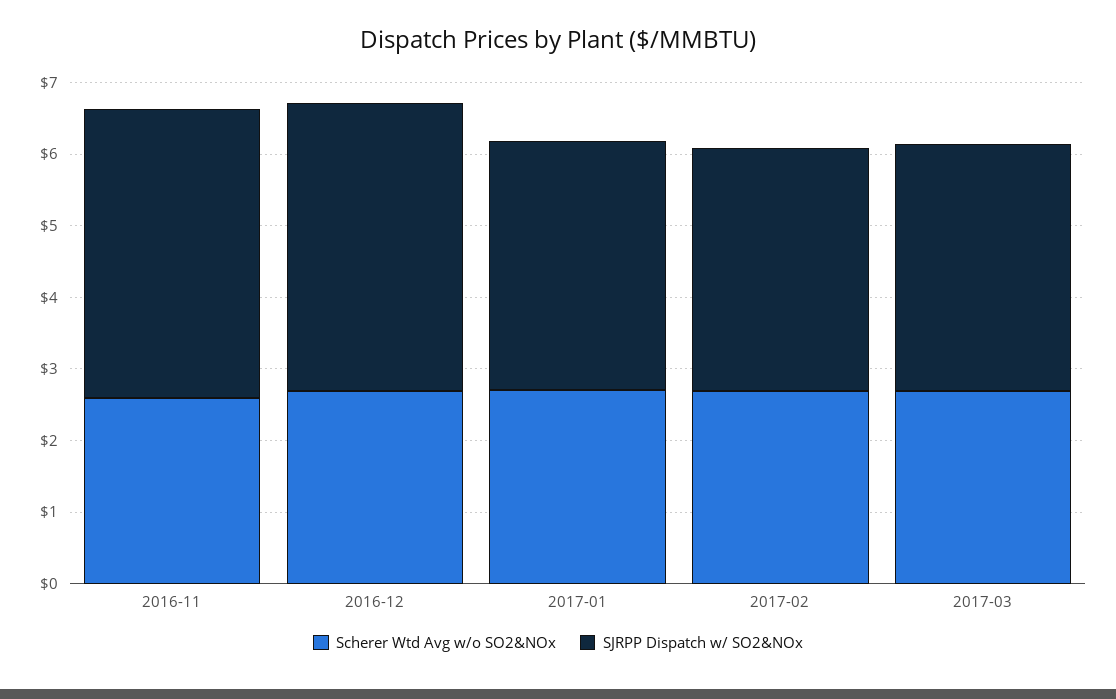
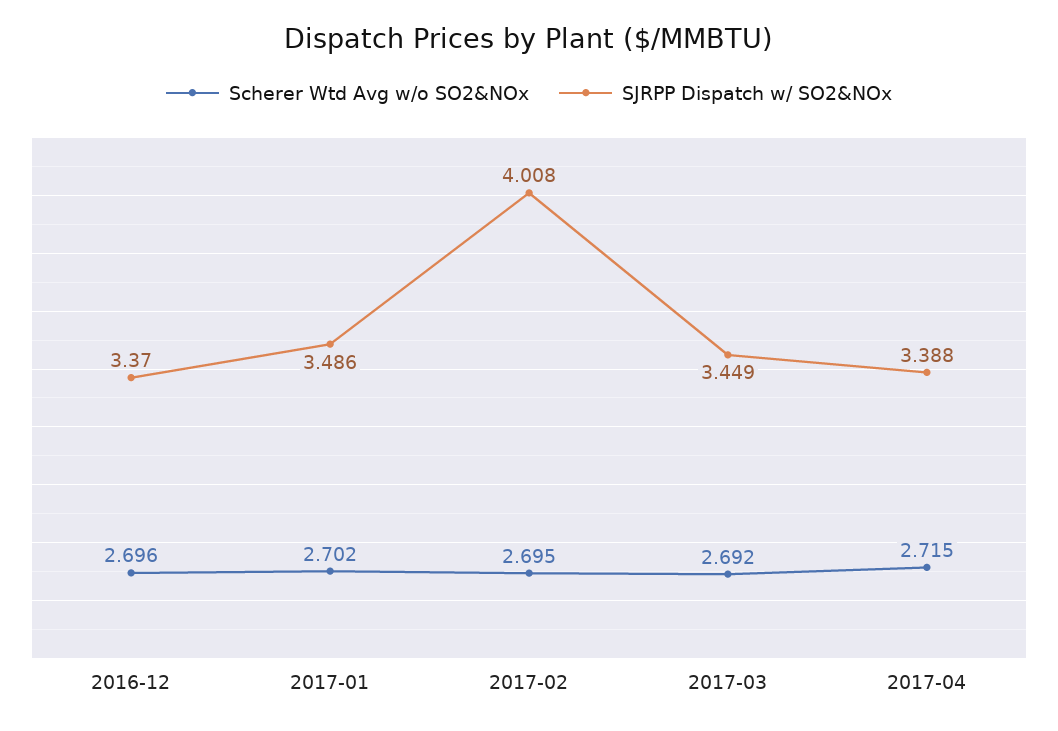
Scherer Wtd Avg w/o SO2&NOx, 2016-11: 2.6 -> none
SJRPP Dispatch w/ SO2&NOx, 2016-11: 4 -> none
SJRPP Dispatch w/ SO2&NOx, 2016-12: 4 -> 3.37
SJRPP Dispatch w/ SO2&NOx, 2017-02: 3.4 -> 4.008
Scherer Wtd Avg w/o SO2&NOx, 2017-04: none -> 2.715
SJRPP Dispatch w/ SO2&NOx, 2017-04: none -> 3.388

